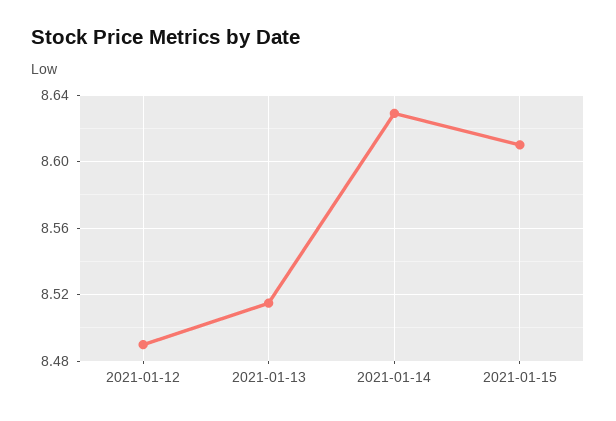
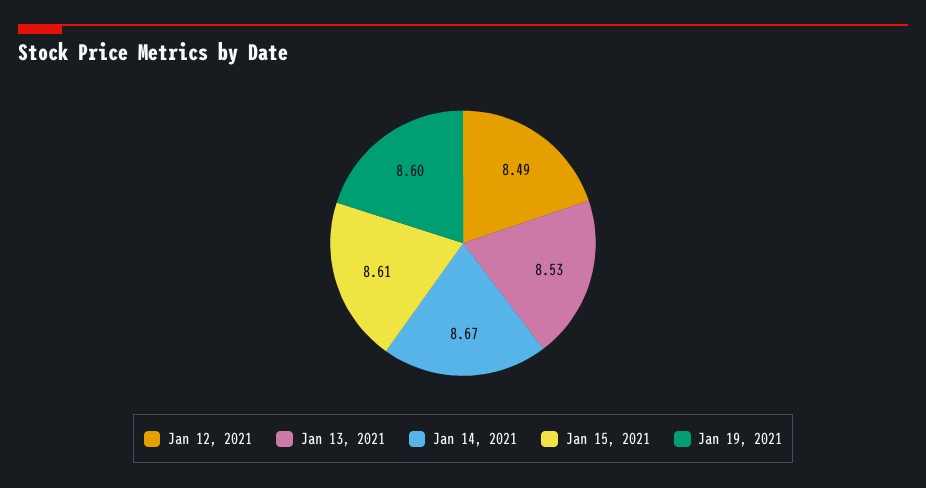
2021-01-13: 8.515 -> 8.53
2021-01-14: 8.63 -> 8.67
Jan 19, 2021: none -> 8.6

